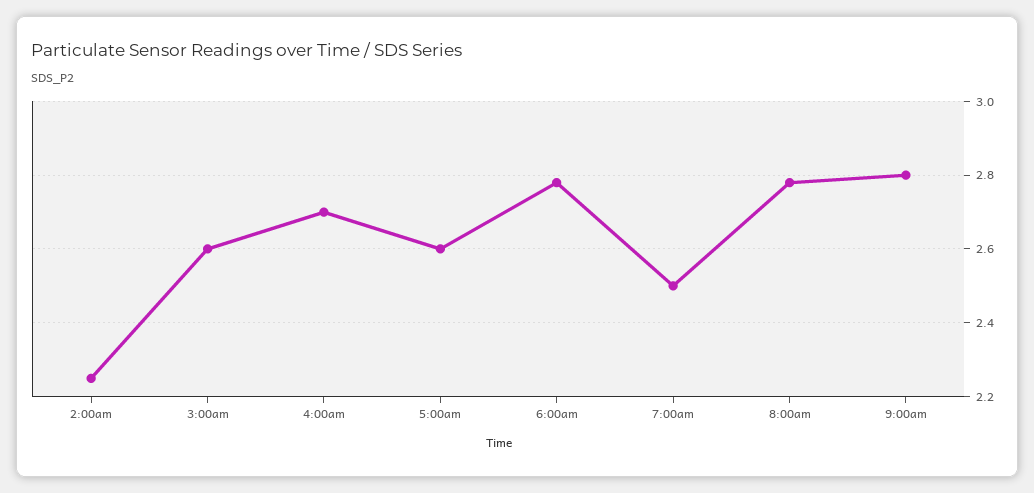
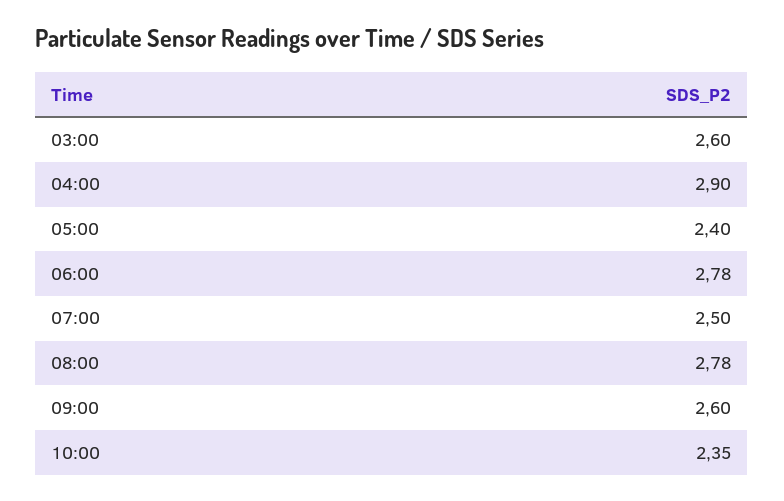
2:00am: 2.25 -> none
4:00am: 2.7 -> 2.9
5:00am: 2.6 -> 2.4
9:00am: 2.8 -> 2.6
10:00: none -> 2.35

